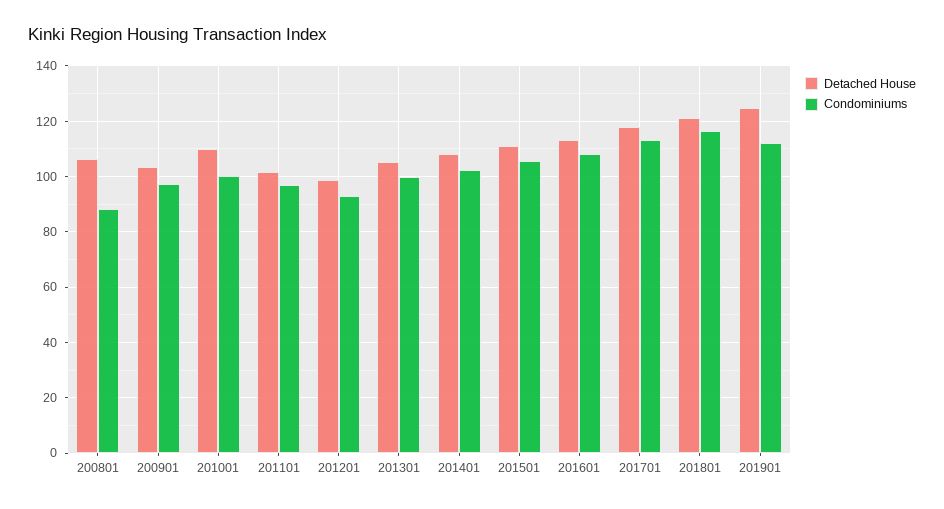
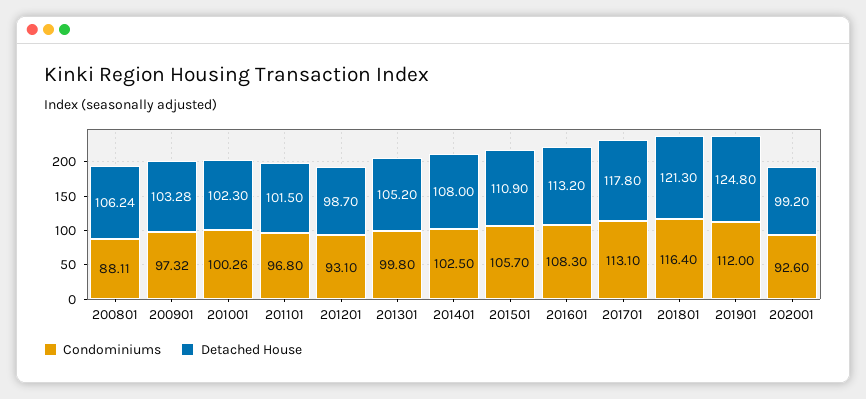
Detached House, 201001: 110 -> 102.3
Condominiums, 202001: none -> 92.6
Detached House, 202001: none -> 99.2

